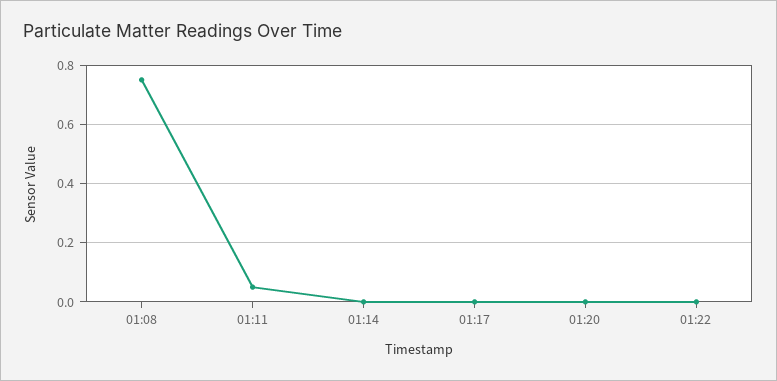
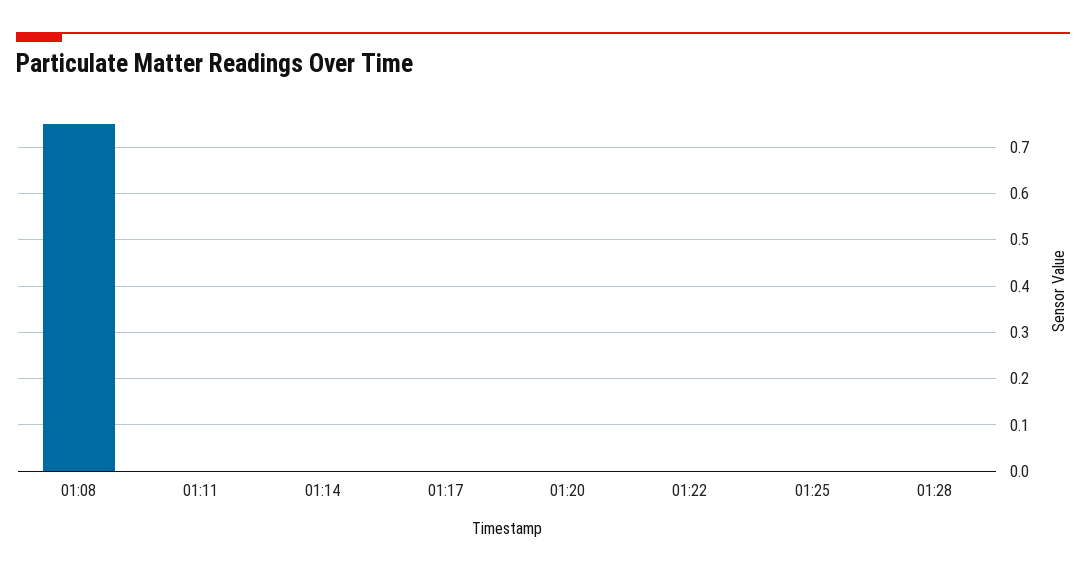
01:11: 0.05 -> 0
01:25: none -> 0
01:28: none -> 0

